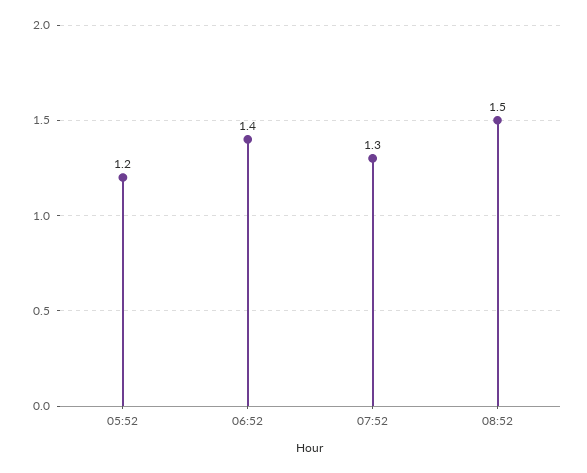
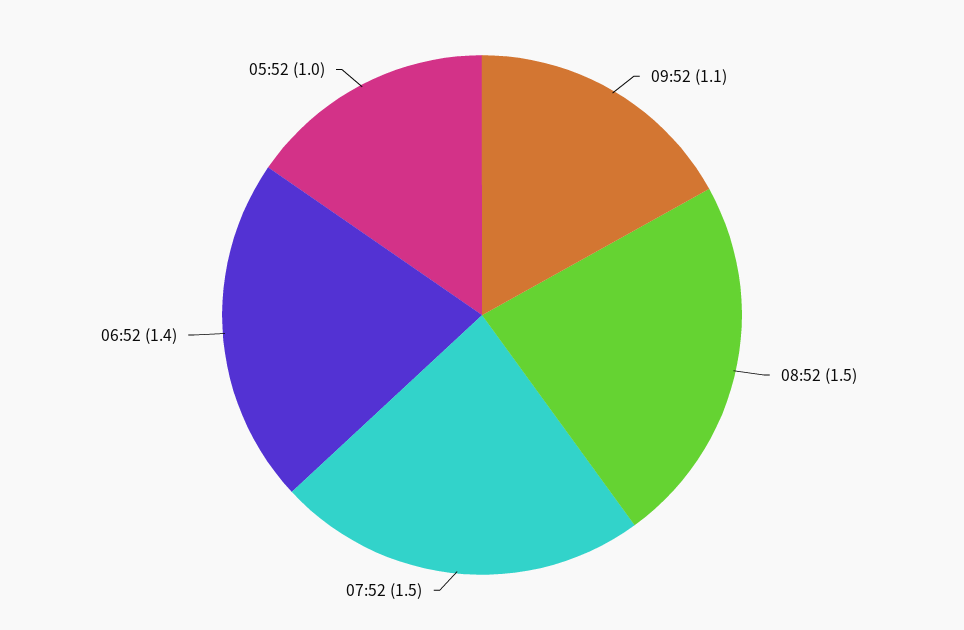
05:52: 1.2 -> 1
07:52: 1.3 -> 1.5
09:52: none -> 1.1

